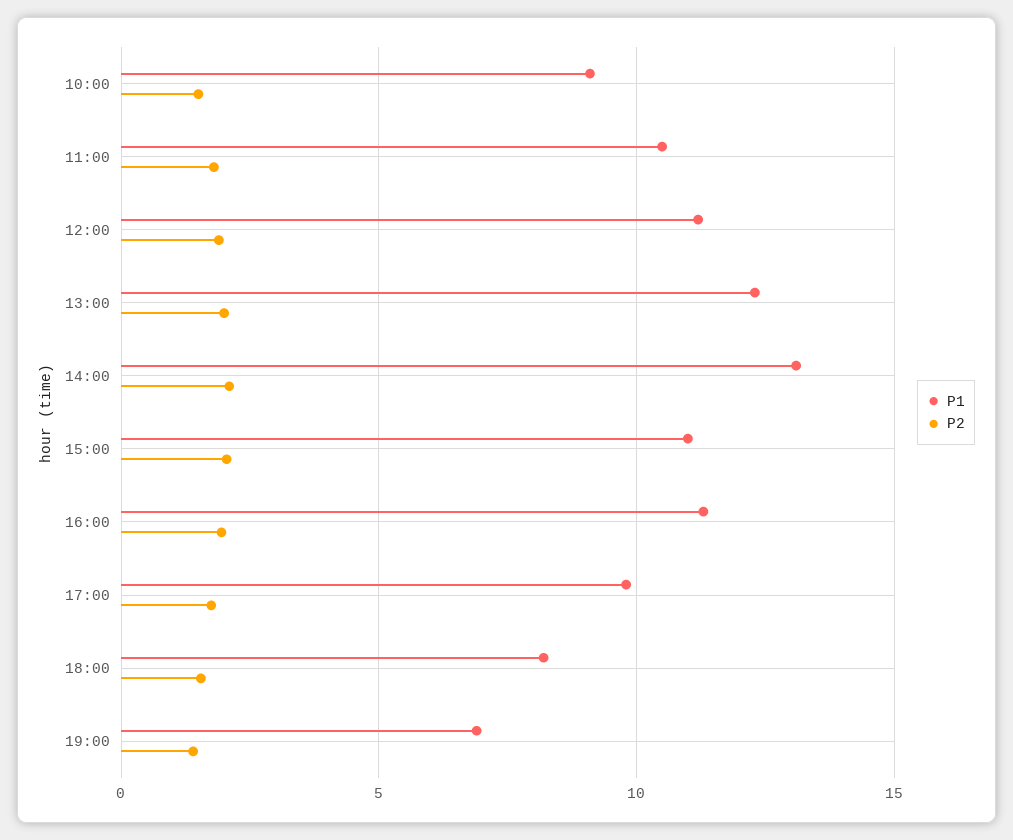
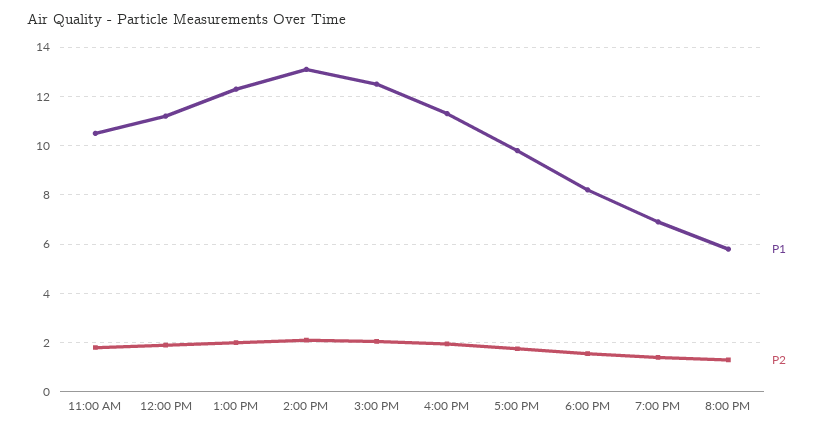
P1, 10:00: 9 -> none
P2, 10:00: 1.5 -> none
P1, 15:00: 11 -> 12.5
P1, 8:00 PM: none -> 5.75
P2, 8:00 PM: none -> 1.25

